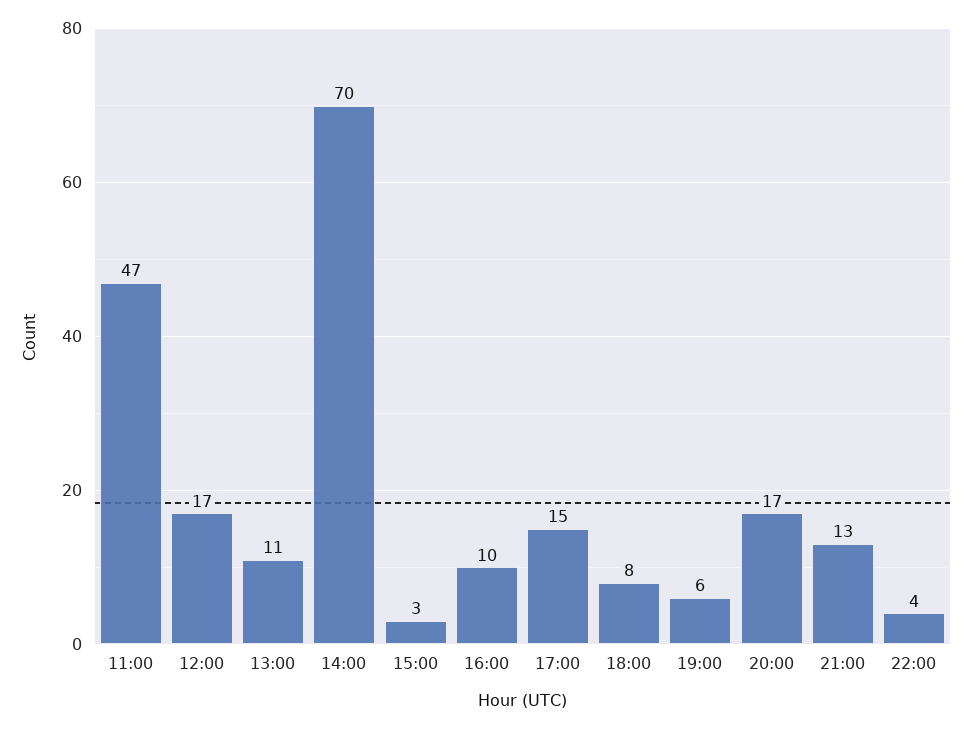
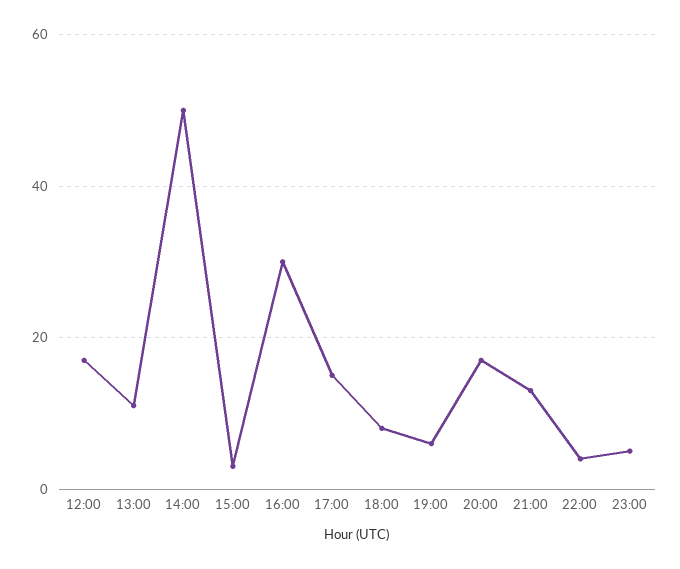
11:00: 47 -> none
14:00: 70 -> 50
16:00: 10 -> 30
23:00: none -> 5

